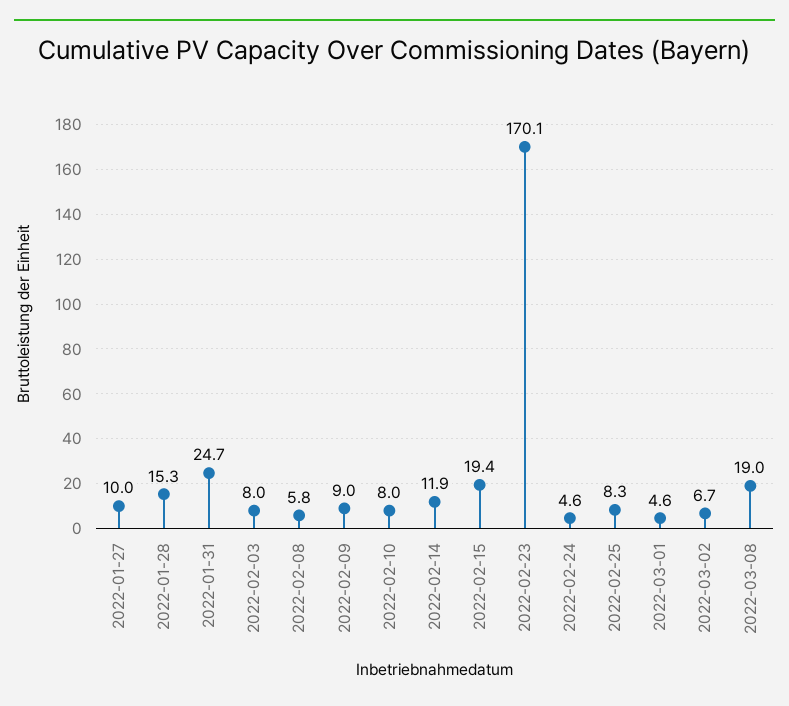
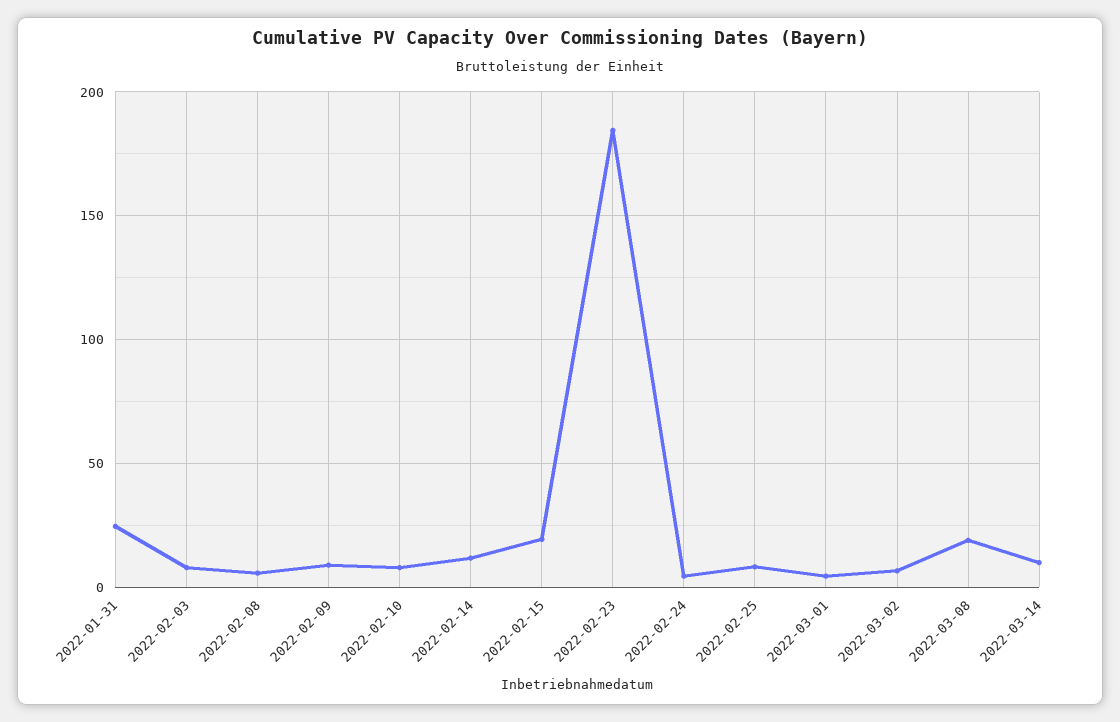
2022-01-27: 10 -> none
2022-01-28: 15.3 -> none
2022-02-23: 170.1 -> 185
2022-03-14: none -> 10

